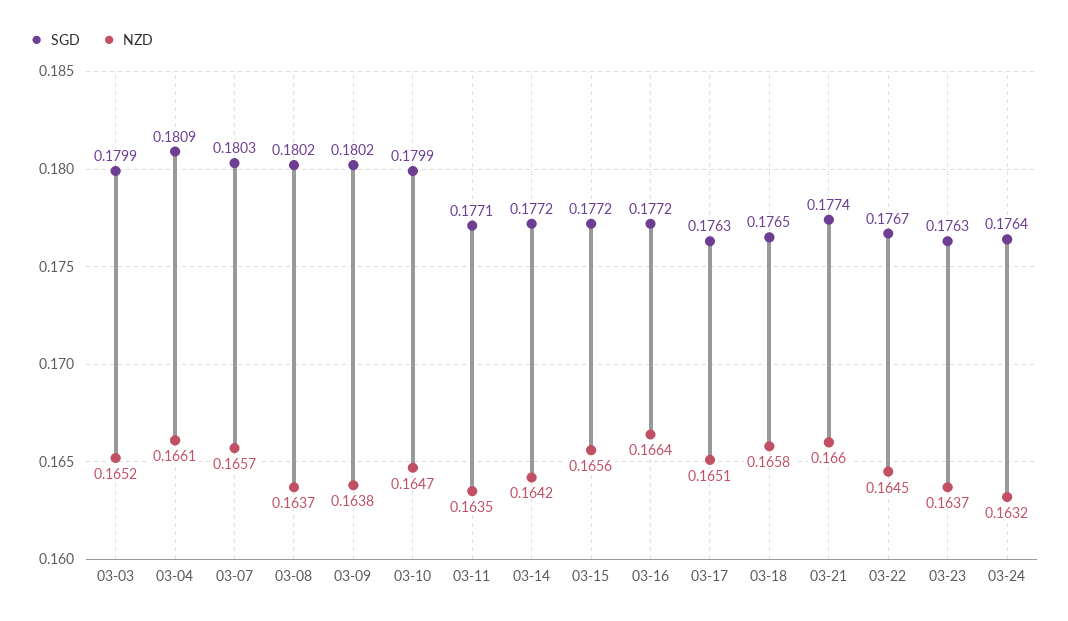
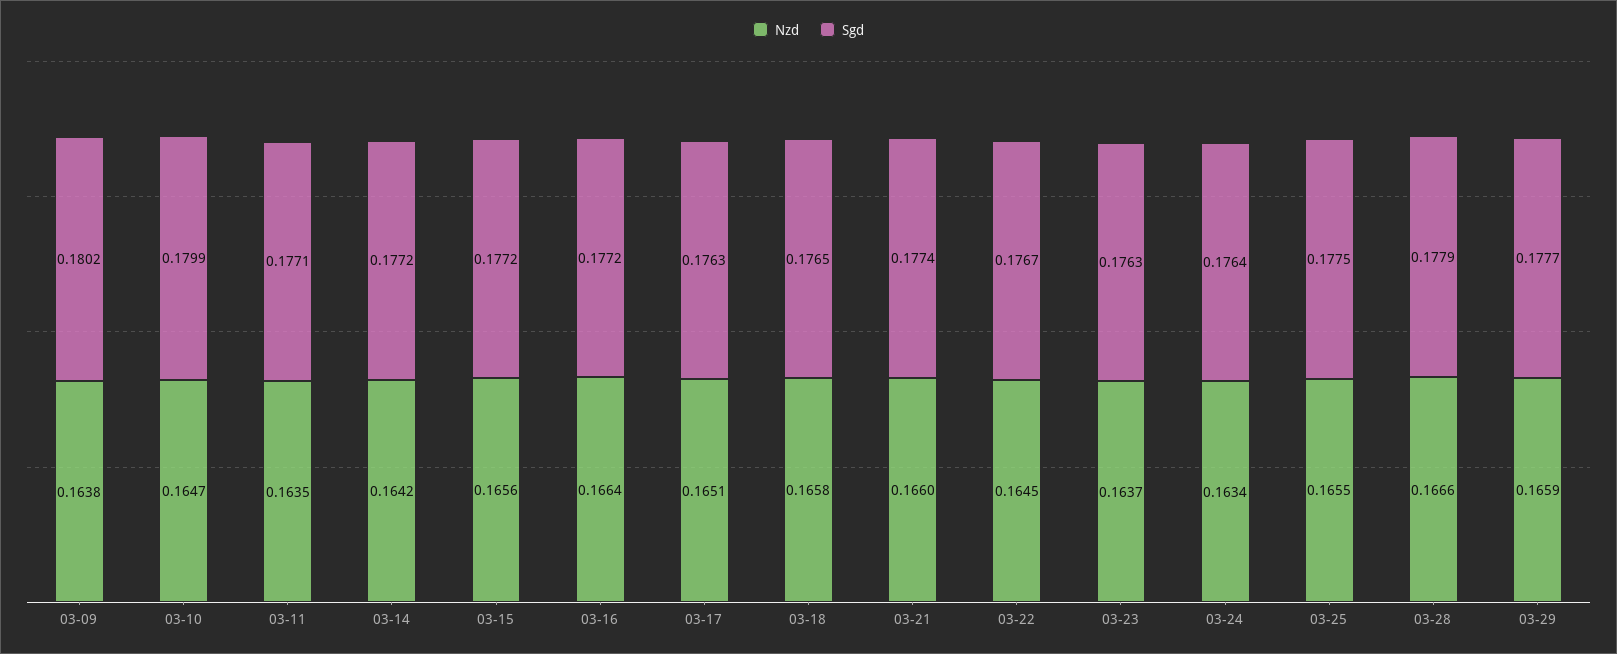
SGD, 03-03: 0.1799 -> none
NZD, 03-03: 0.1652 -> none
SGD, 03-04: 0.1809 -> none
NZD, 03-04: 0.1661 -> none
SGD, 03-07: 0.1803 -> none
NZD, 03-07: 0.1657 -> none
SGD, 03-08: 0.1802 -> none
NZD, 03-08: 0.1637 -> none
NZD, 03-24: 0.1632 -> 0.1634
NZD, 03-25: none -> 0.1655
SGD, 03-25: none -> 0.1775
NZD, 03-28: none -> 0.1666
SGD, 03-28: none -> 0.1779
NZD, 03-29: none -> 0.1659
SGD, 03-29: none -> 0.1777

